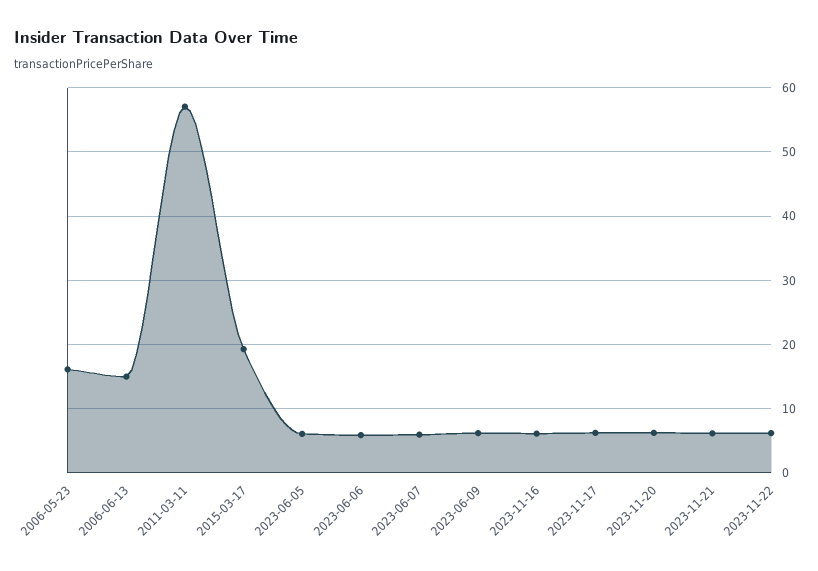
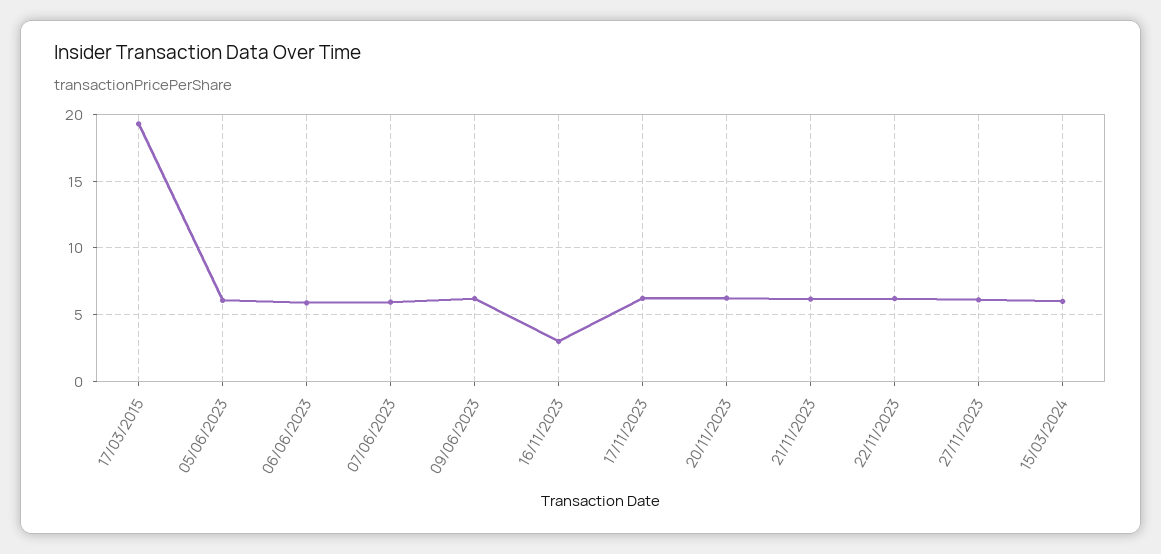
2006-05-23: 16 -> none
2006-06-13: 15 -> none
2011-03-11: 57 -> none
2023-11-16: 6 -> 3
27/11/2023: none -> 6
15/03/2024: none -> 6

